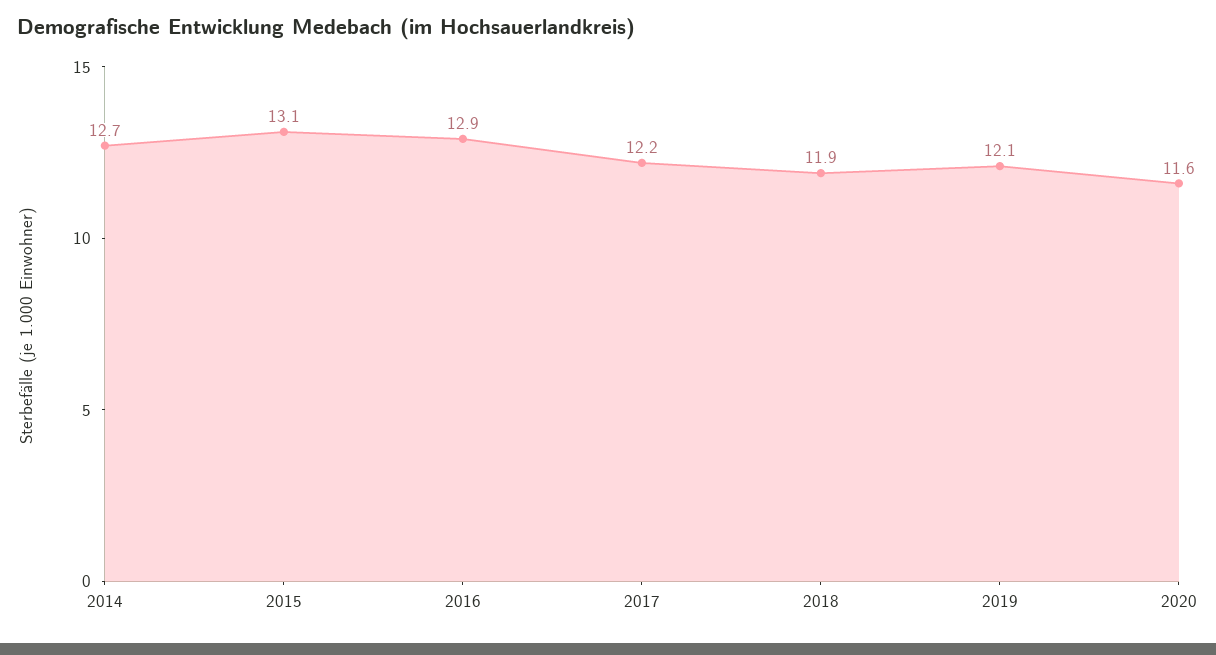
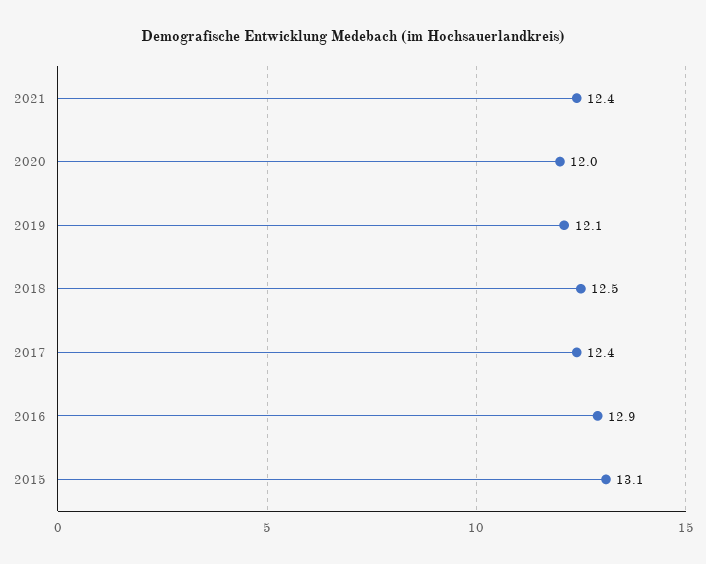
2014: 12.7 -> none
2017: 12.2 -> 12.4
2018: 11.9 -> 12.5
2020: 11.6 -> 12
2021: none -> 12.4

